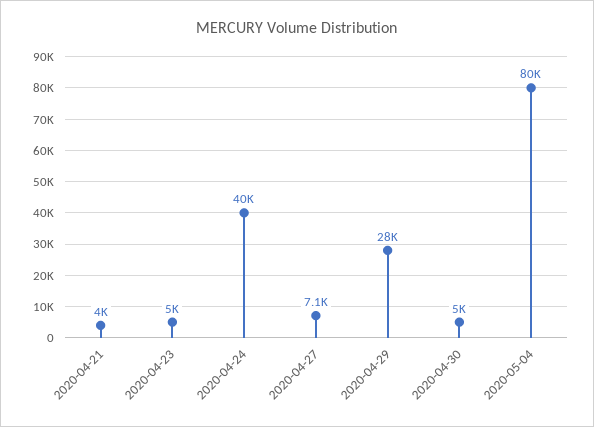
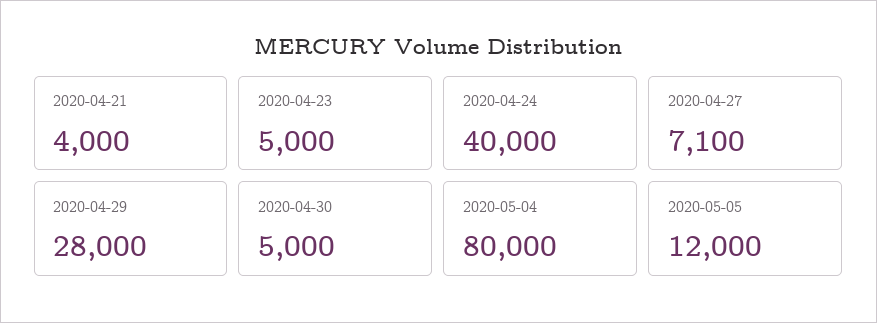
2020-05-05: none -> 12000

